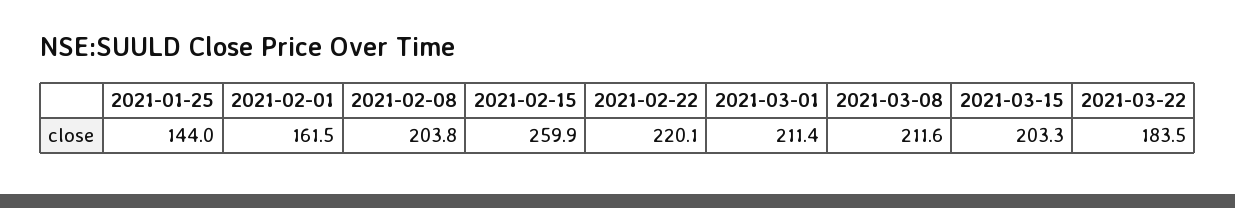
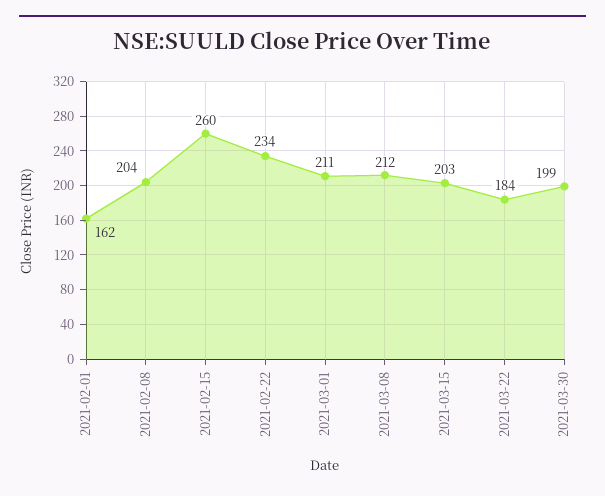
2021-01-25: 144 -> none
2021-02-22: 220.1 -> 234
2021-03-30: none -> 199

